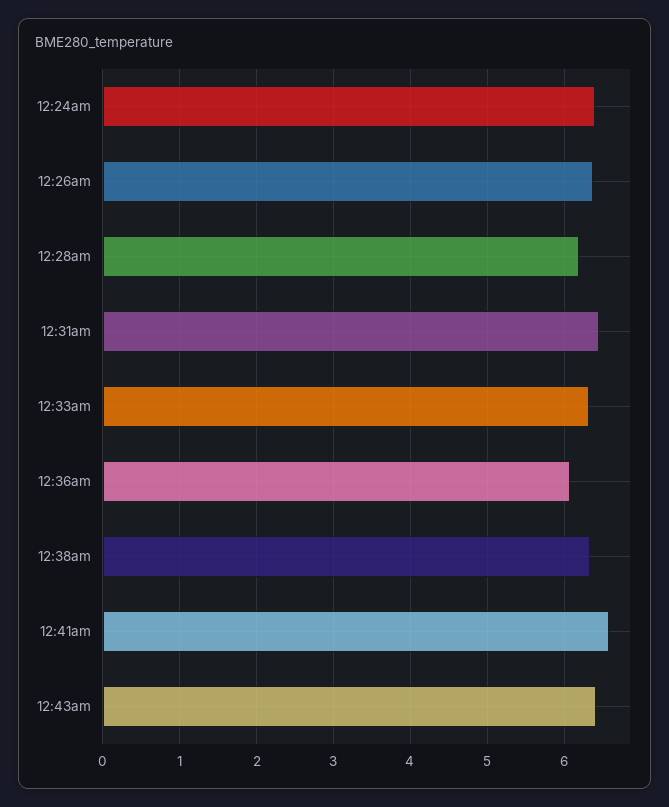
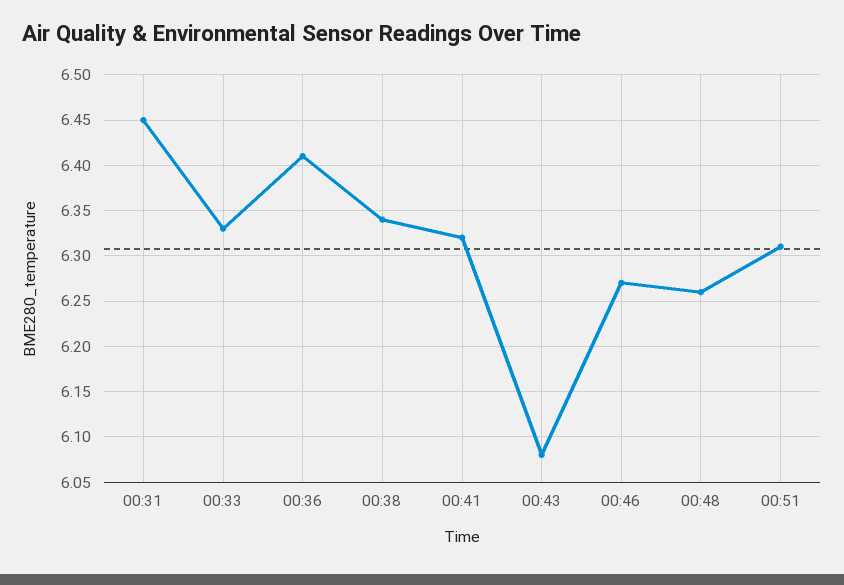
12:24am: 6.4 -> none
12:26am: 6.4 -> none
12:28am: 6.2 -> none
12:36am: 6.1 -> 6.41
12:41am: 6.6 -> 6.32
12:43am: 6.4 -> 6.08
00:46: none -> 6.27
00:48: none -> 6.26
00:51: none -> 6.31

